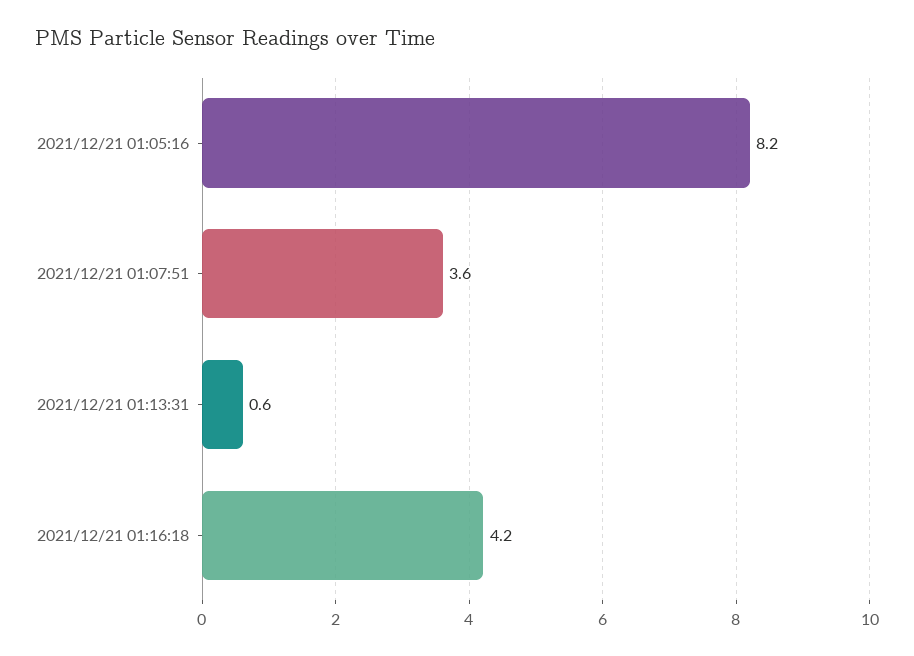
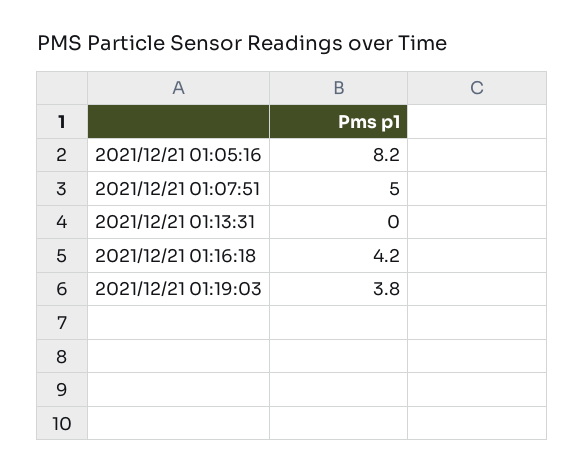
2021/12/21 01:07:51: 3.6 -> 5
2021/12/21 01:13:31: 0.6 -> 0
2021/12/21 01:19:03: none -> 3.8

